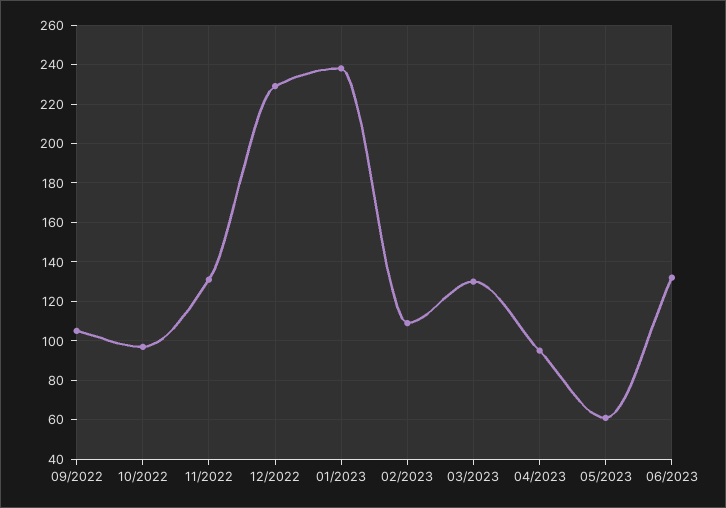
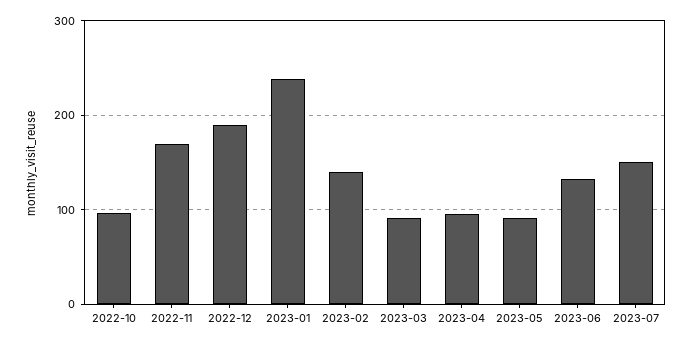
09/2022: 105 -> none
11/2022: 130 -> 170
12/2022: 230 -> 190
02/2023: 110 -> 140
03/2023: 130 -> 90
05/2023: 60 -> 90
2023-07: none -> 150

